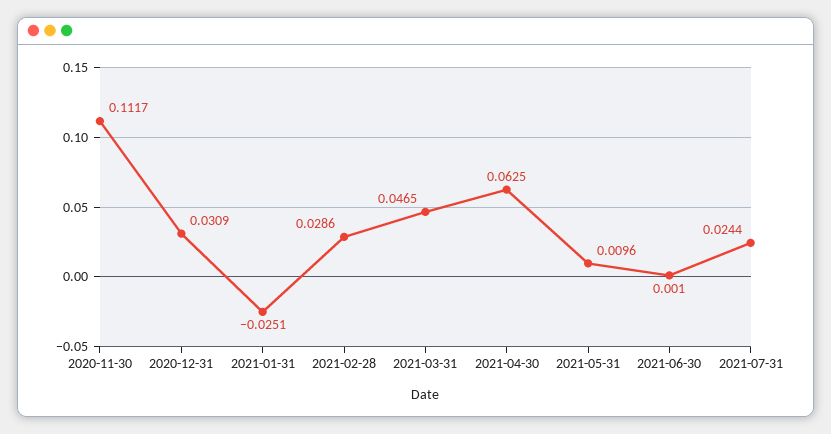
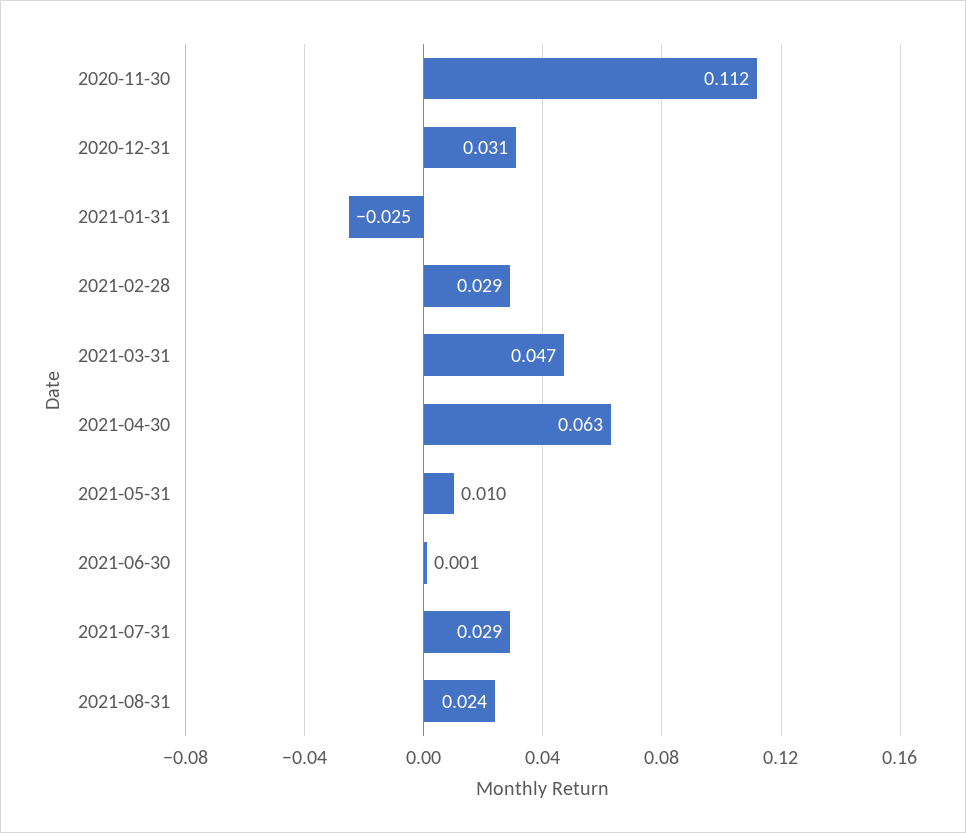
2021-07-31: 0.0244 -> 0.029
2021-08-31: none -> 0.024

